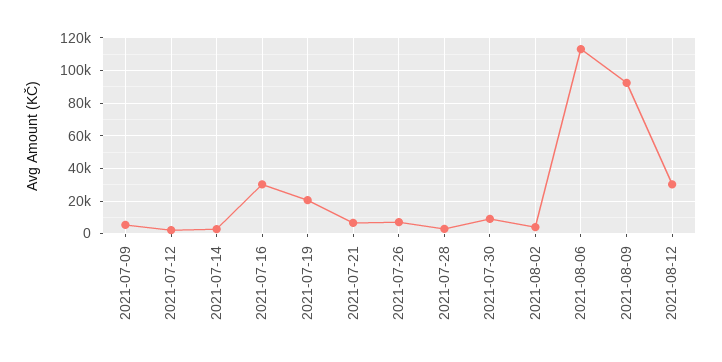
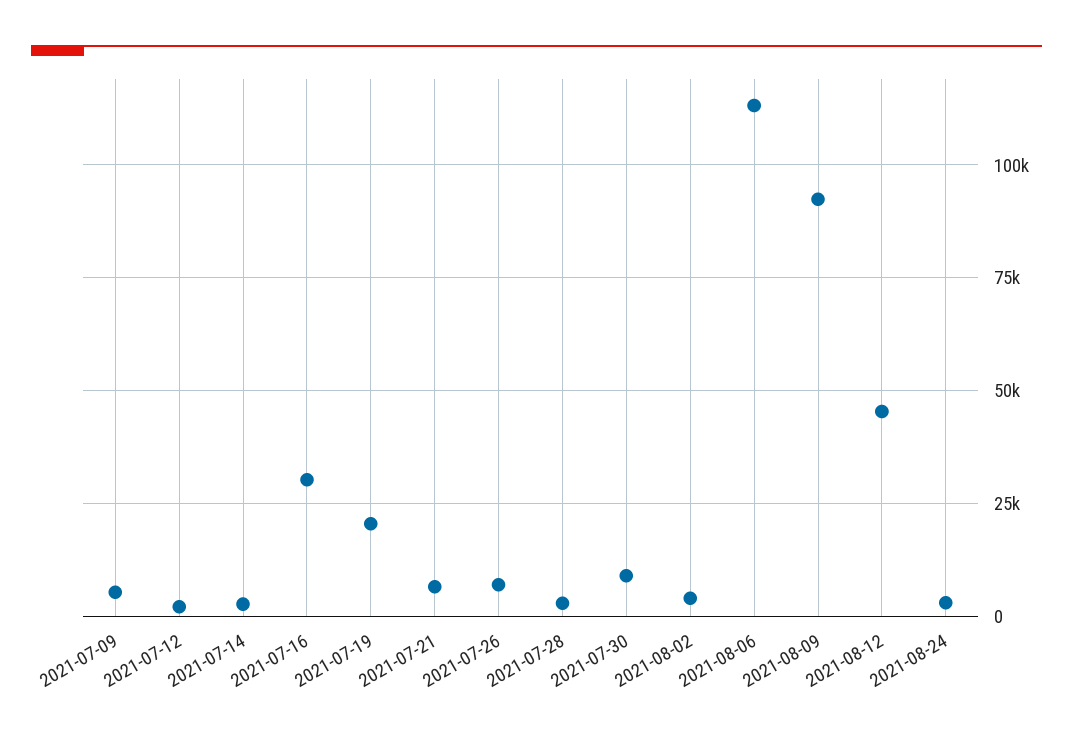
2021-08-12: 30000 -> 45000
2021-08-24: none -> 2500

